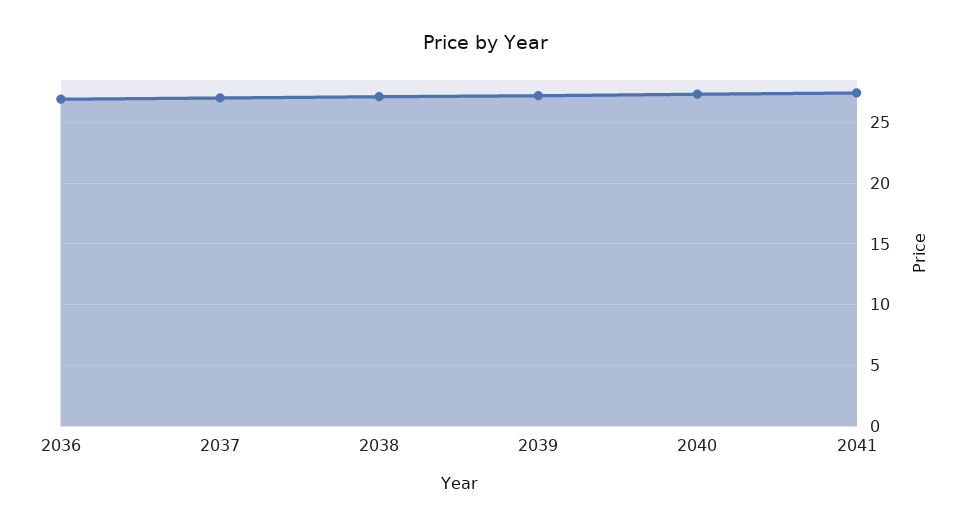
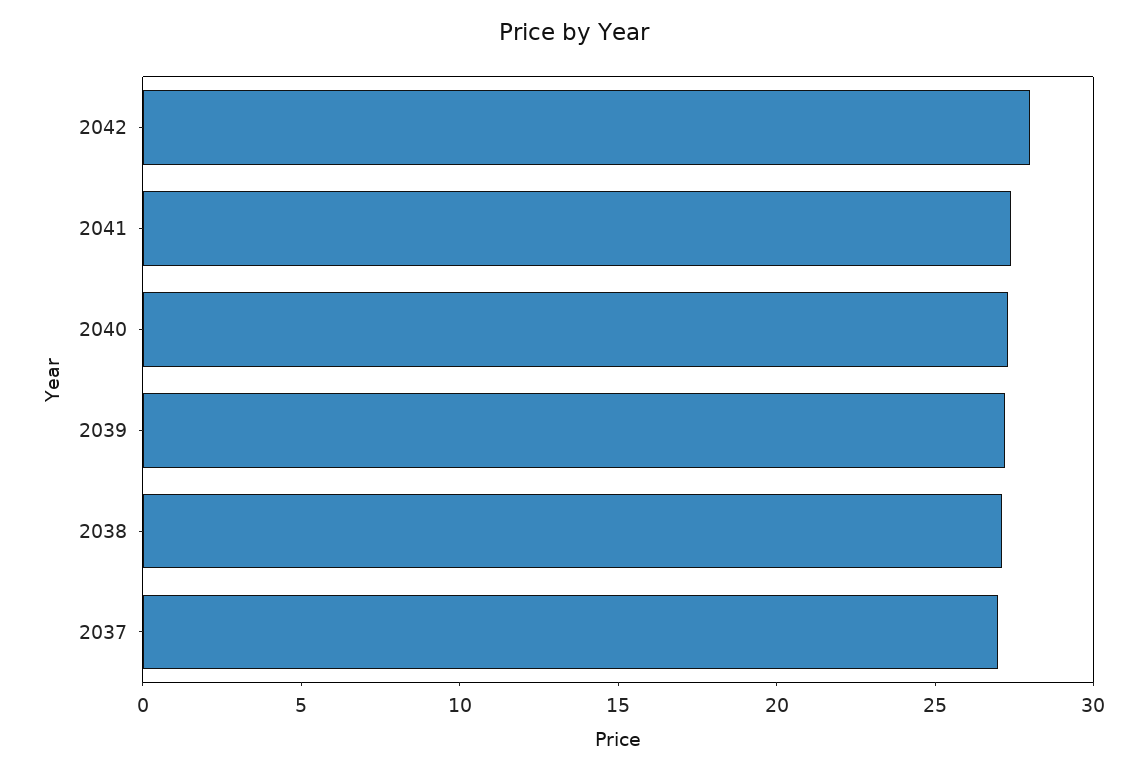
2036: 27 -> none
2042: none -> 28

